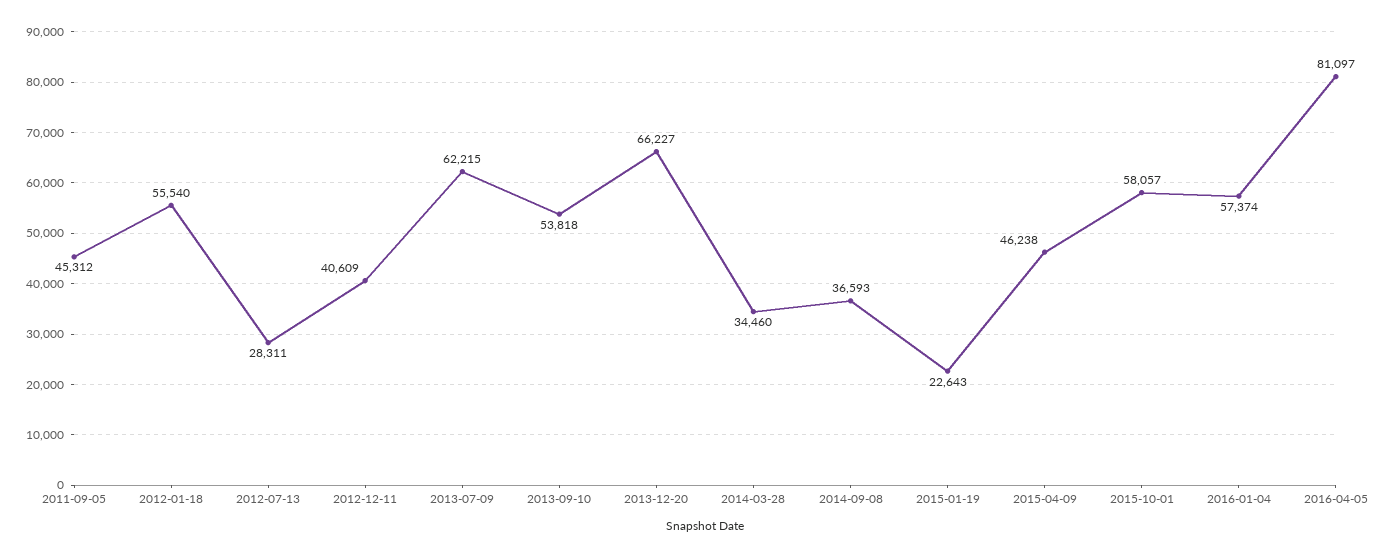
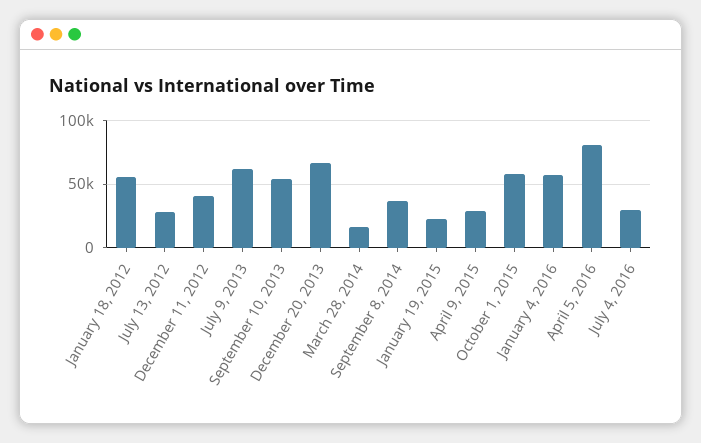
2011-09-05: 45312 -> none
2014-03-28: 34460 -> 15000
2015-04-09: 46238 -> 30000
July 4, 2016: none -> 30000

